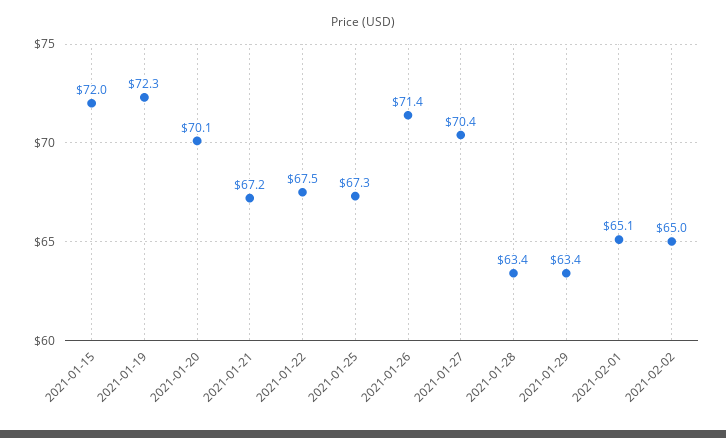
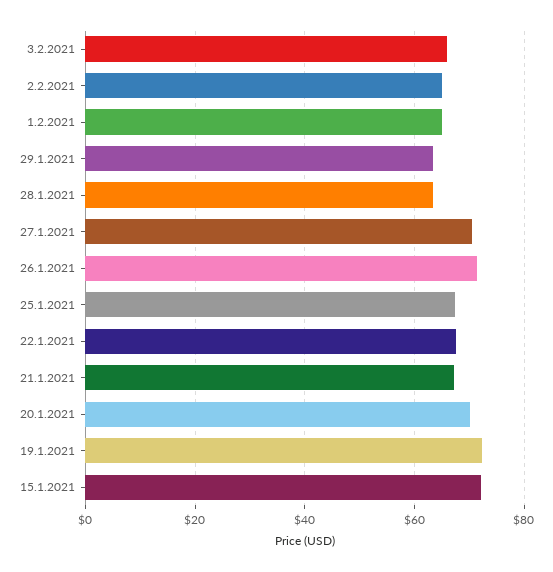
3.2.2021: none -> 66

